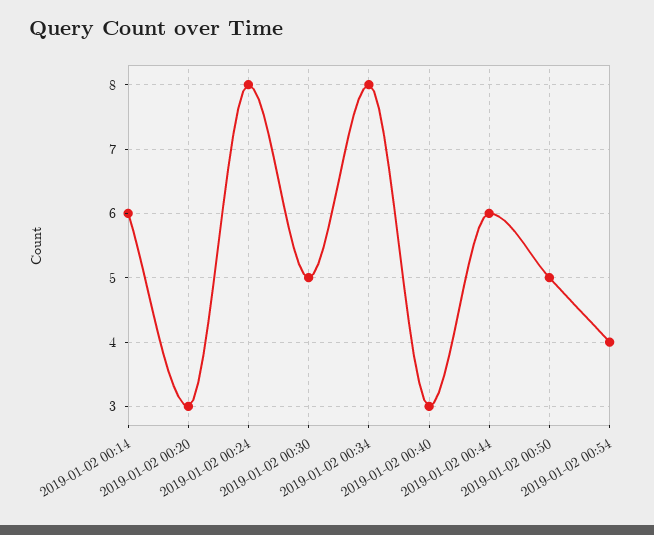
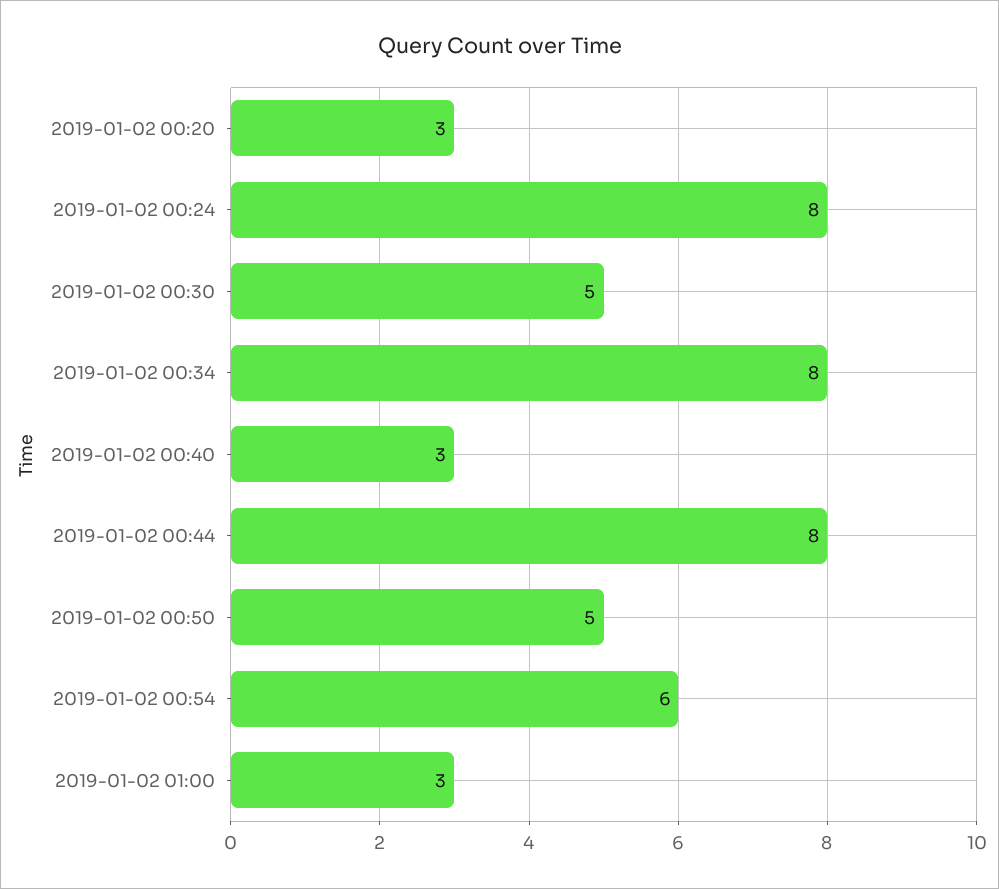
2019-01-02 00:14: 6 -> none
2019-01-02 00:44: 6 -> 8
2019-01-02 00:54: 4 -> 6
2019-01-02 01:00: none -> 3

